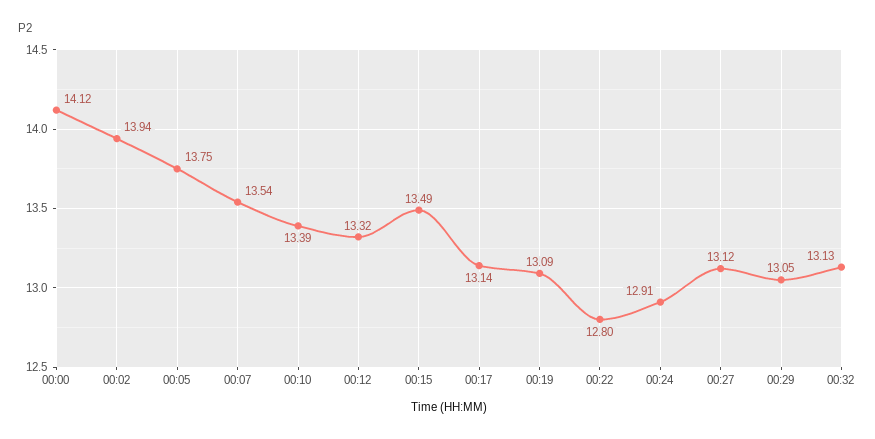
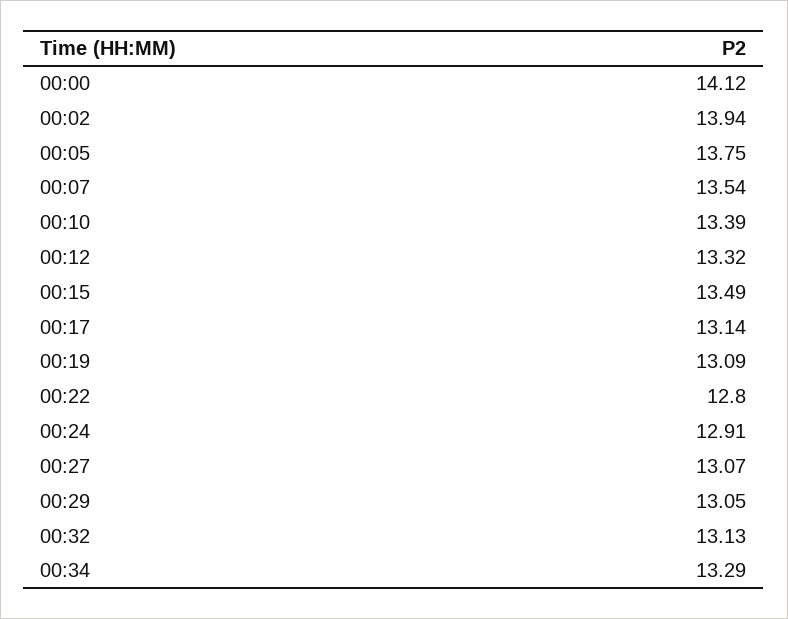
00:27: 13.12 -> 13.07
00:34: none -> 13.29

